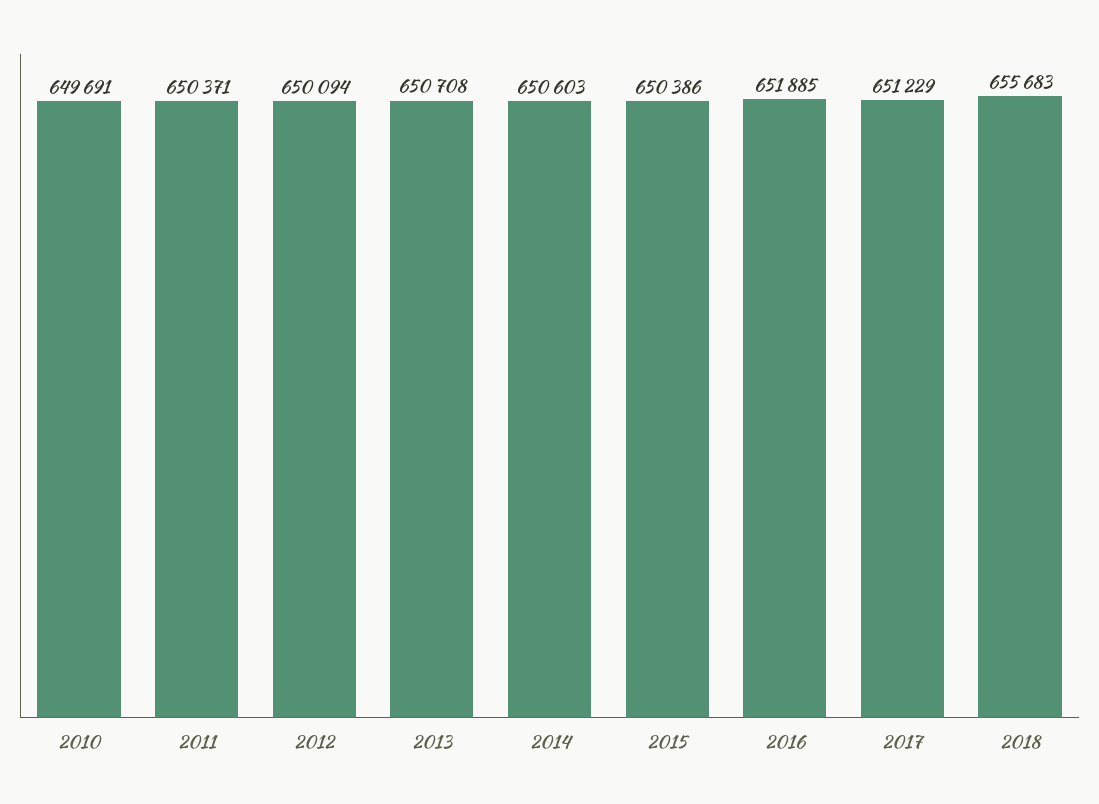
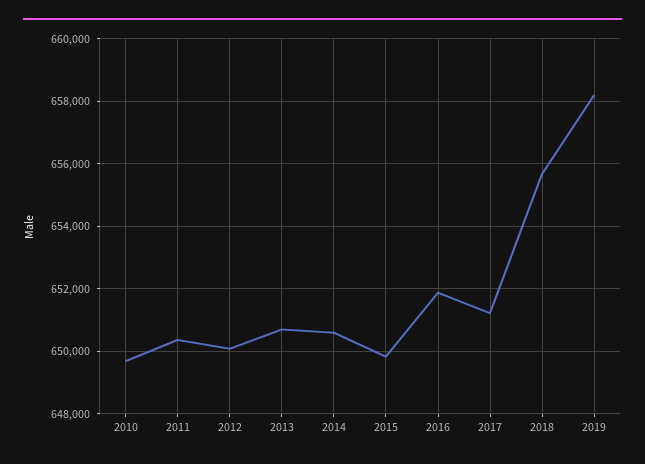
2015: 650386 -> 649800
2019: none -> 658200

